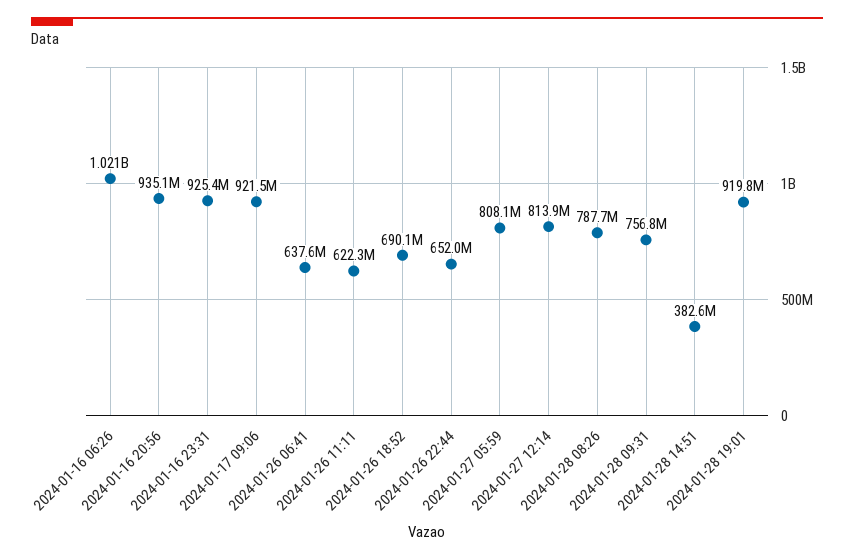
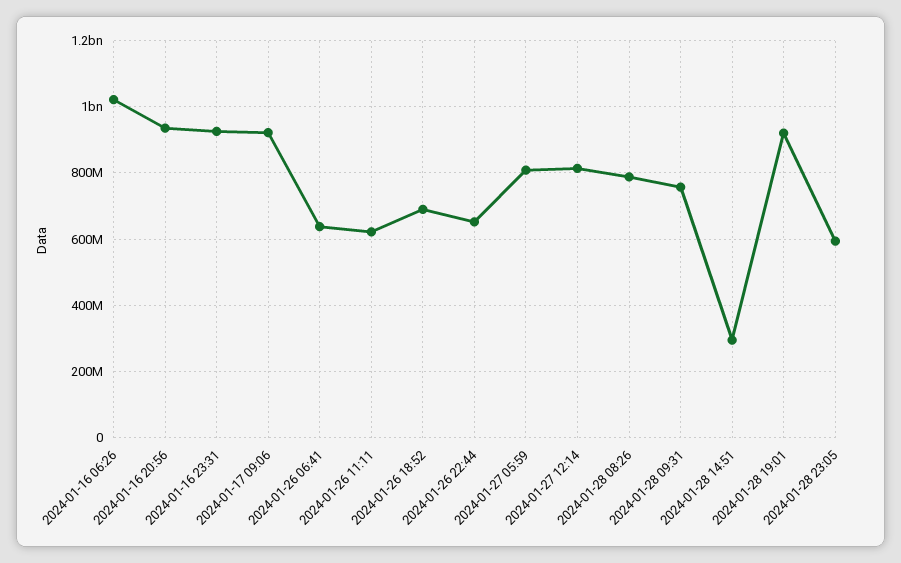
2024-01-28 14:51: 382600000 -> 300000000
2024-01-28 23:05: none -> 600000000

